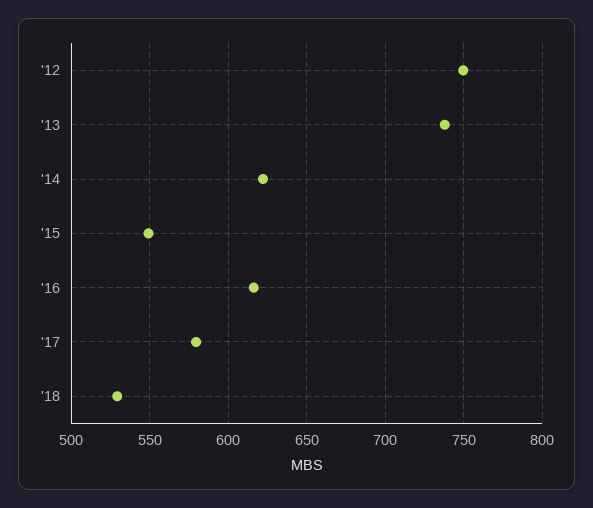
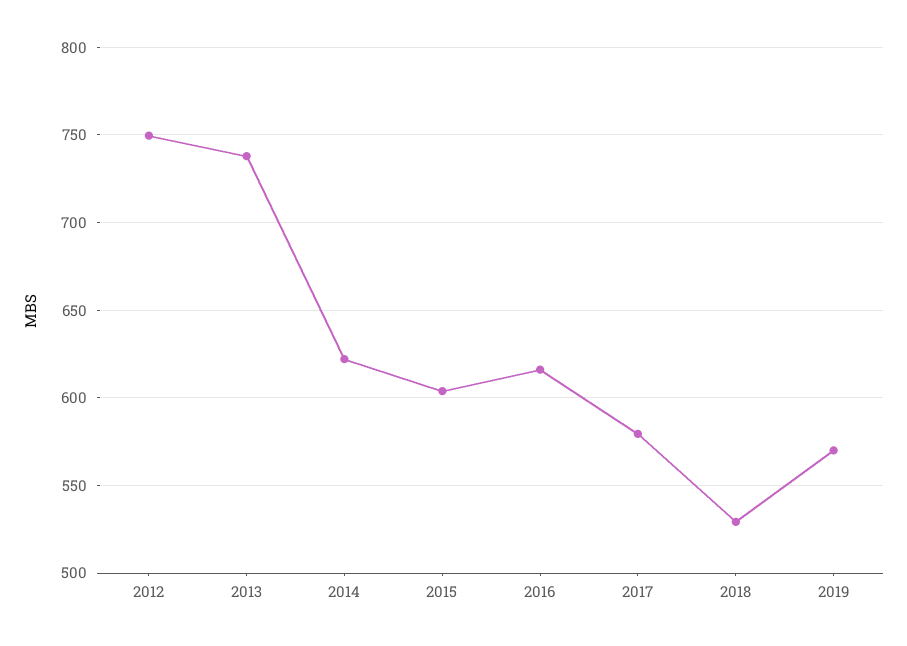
'15: 550 -> 605
2019: none -> 570

